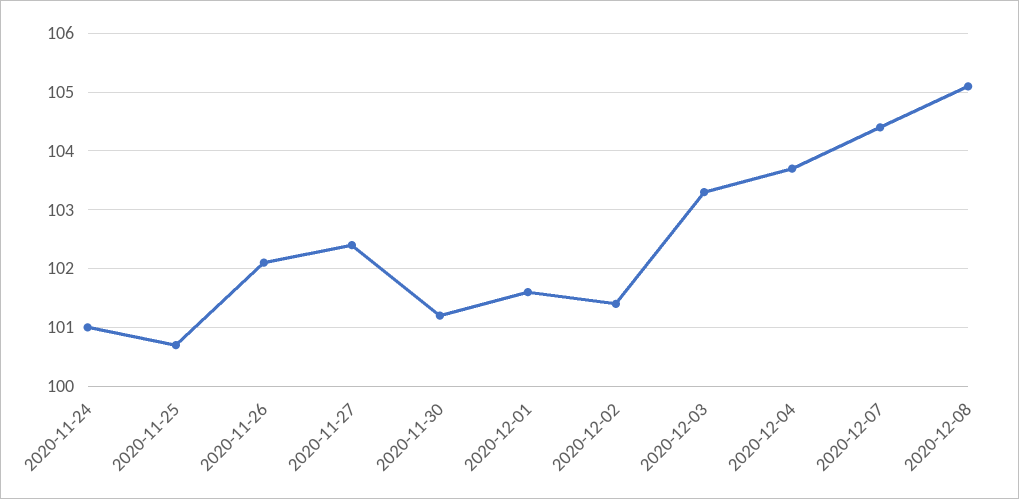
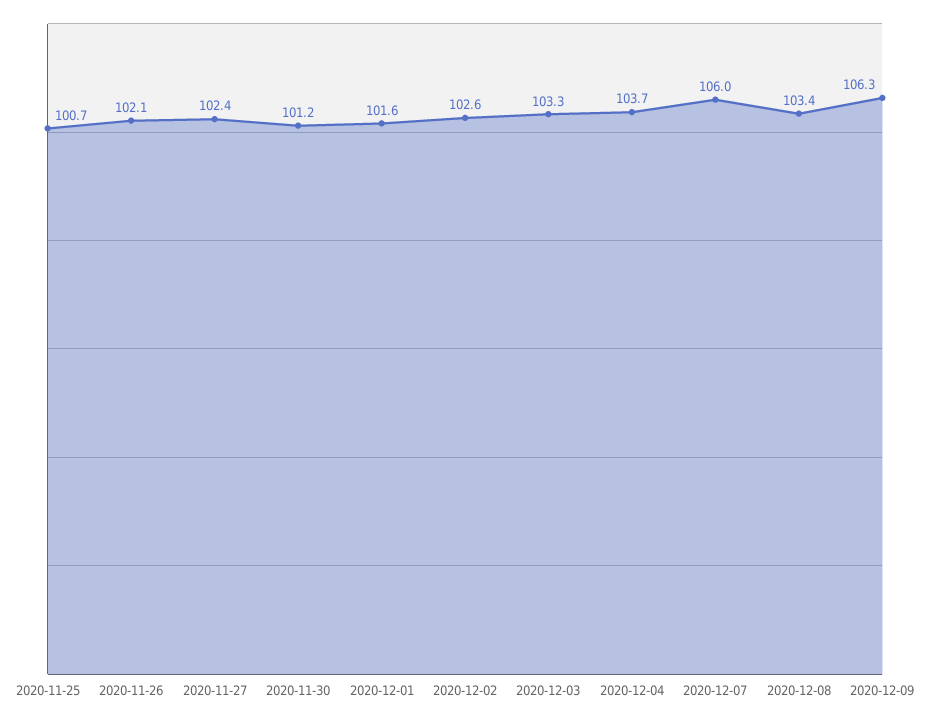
2020-11-24: 101 -> none
2020-12-02: 101.5 -> 102.6
2020-12-07: 104.5 -> 106
2020-12-08: 105 -> 103.4
2020-12-09: none -> 106.3

